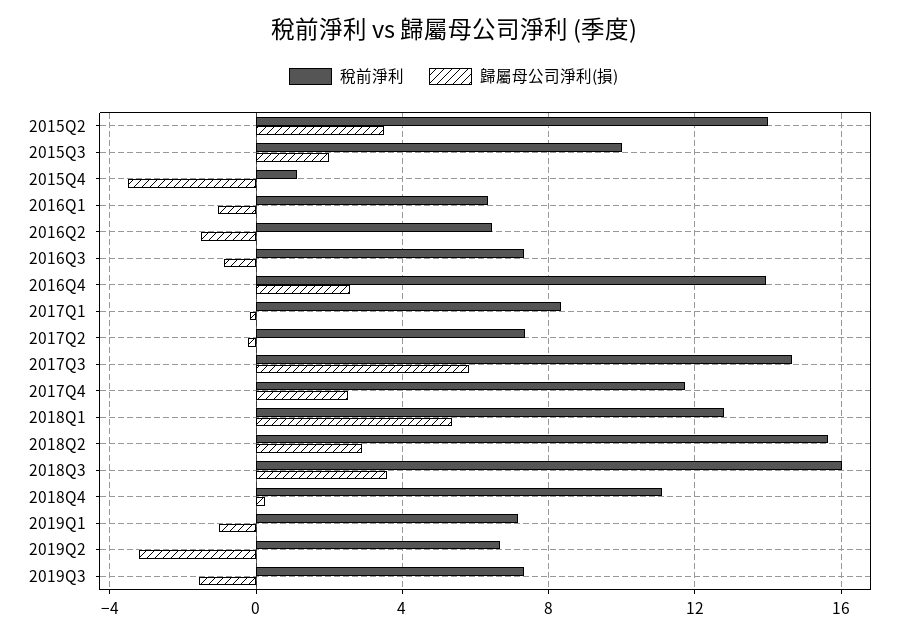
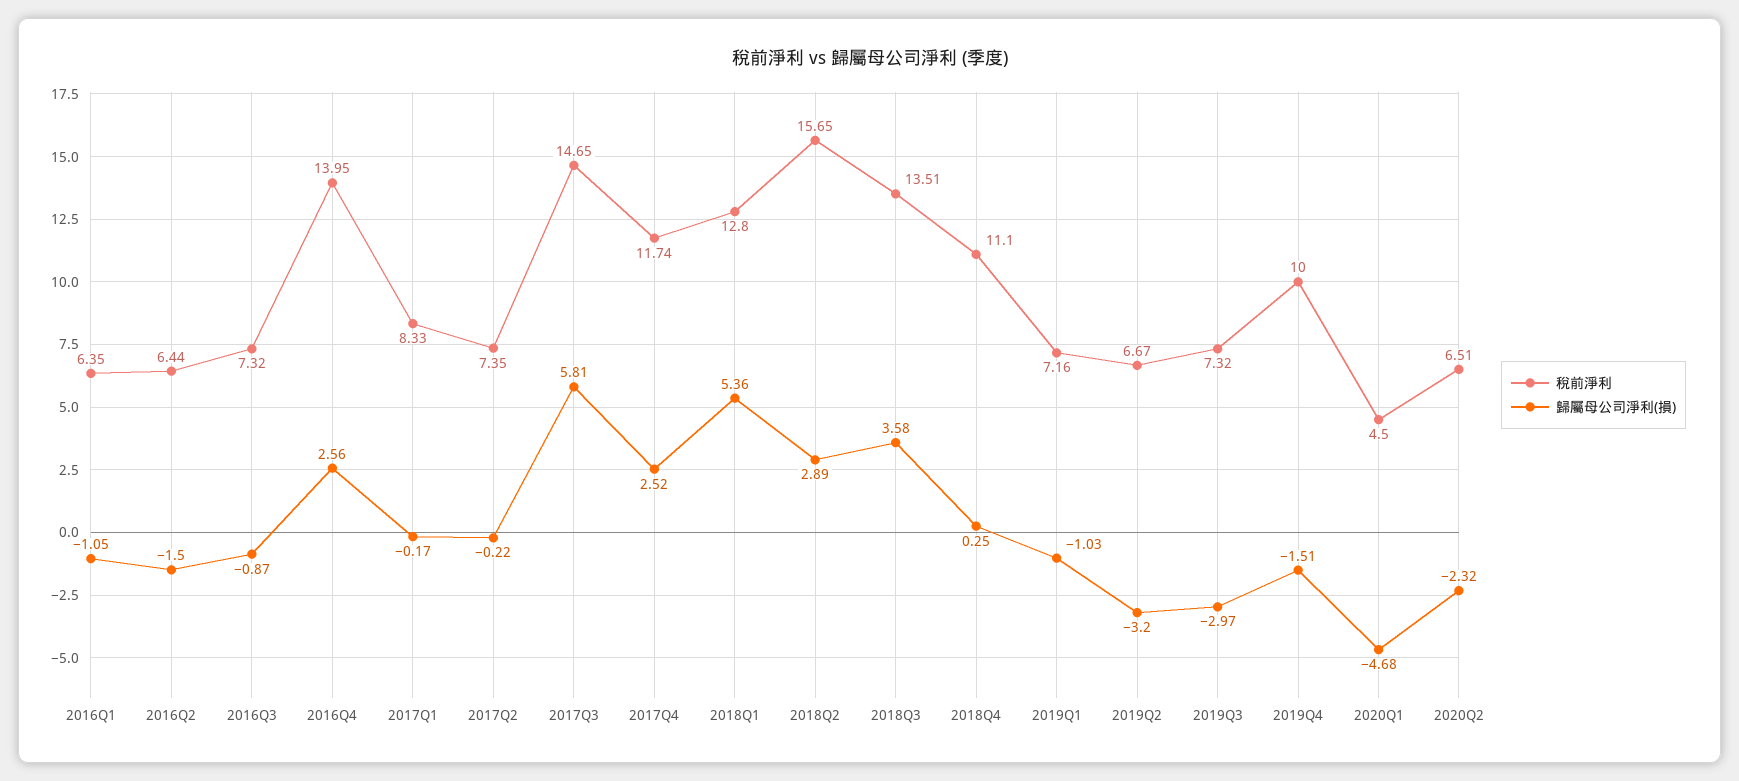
稅前淨利, 2015Q2: 14 -> none
歸屬母公司淨利(損), 2015Q2: 3.5 -> none
稅前淨利, 2015Q3: 10 -> none
歸屬母公司淨利(損), 2015Q3: 2 -> none
稅前淨利, 2015Q4: 1 -> none
歸屬母公司淨利(損), 2015Q4: -3.5 -> none
稅前淨利, 2018Q3: 16 -> 13.51
歸屬母公司淨利(損), 2019Q3: -1.5 -> -2.97
稅前淨利, 2019Q4: none -> 10
歸屬母公司淨利(損), 2019Q4: none -> -1.51
稅前淨利, 2020Q1: none -> 4.5
歸屬母公司淨利(損), 2020Q1: none -> -4.68
稅前淨利, 2020Q2: none -> 6.51
歸屬母公司淨利(損), 2020Q2: none -> -2.32

